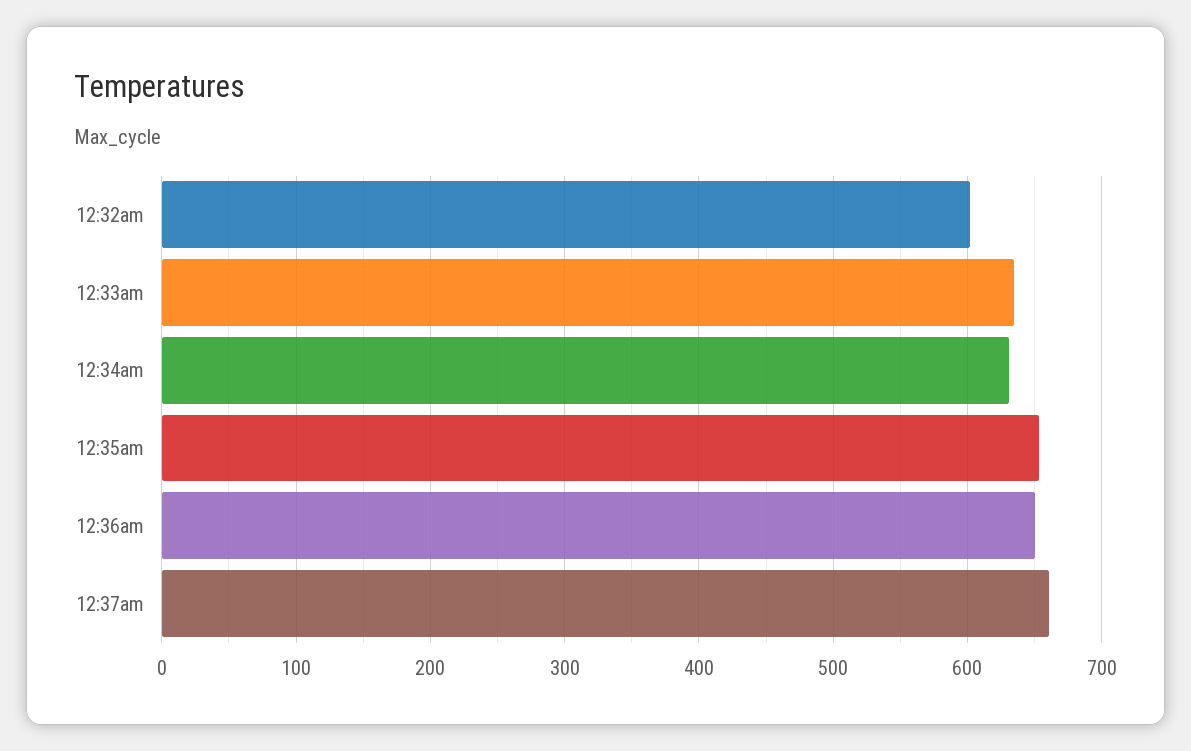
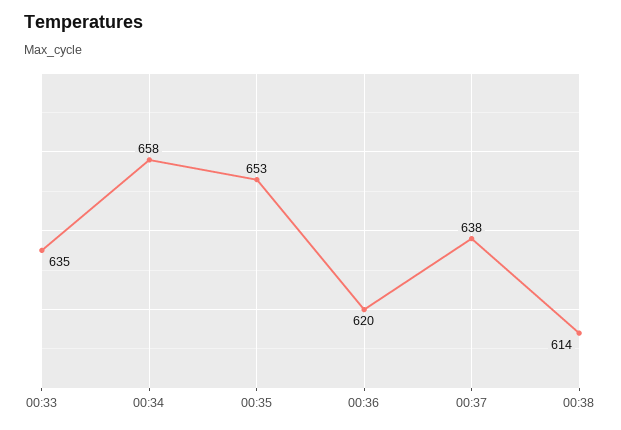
12:32am: 600 -> none
12:34am: 630 -> 658
12:36am: 650 -> 620
12:37am: 660 -> 638
00:38: none -> 614

